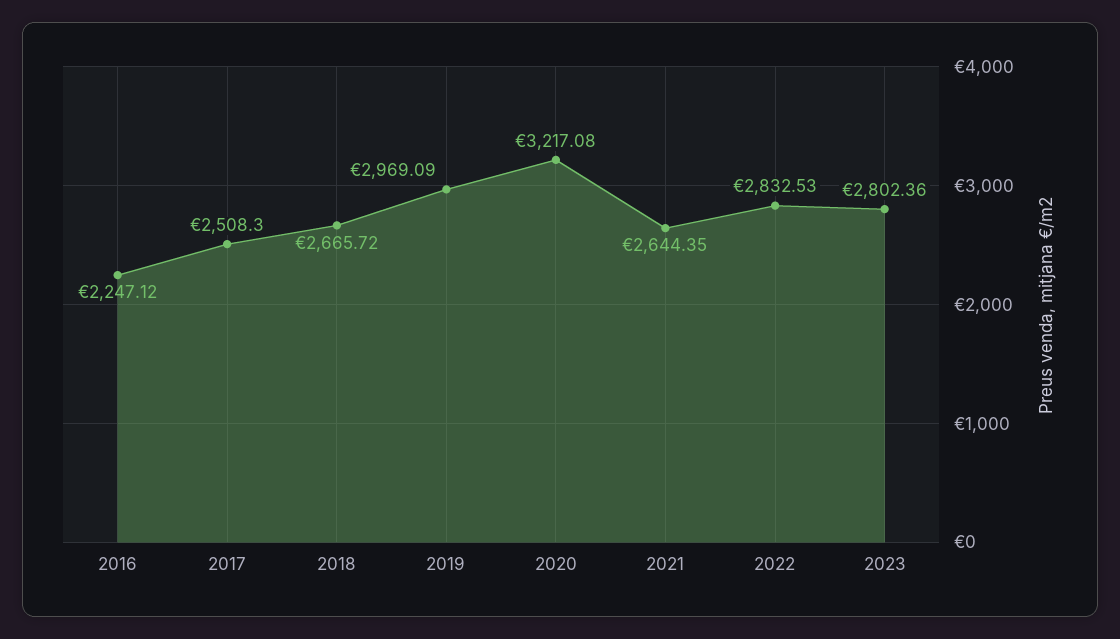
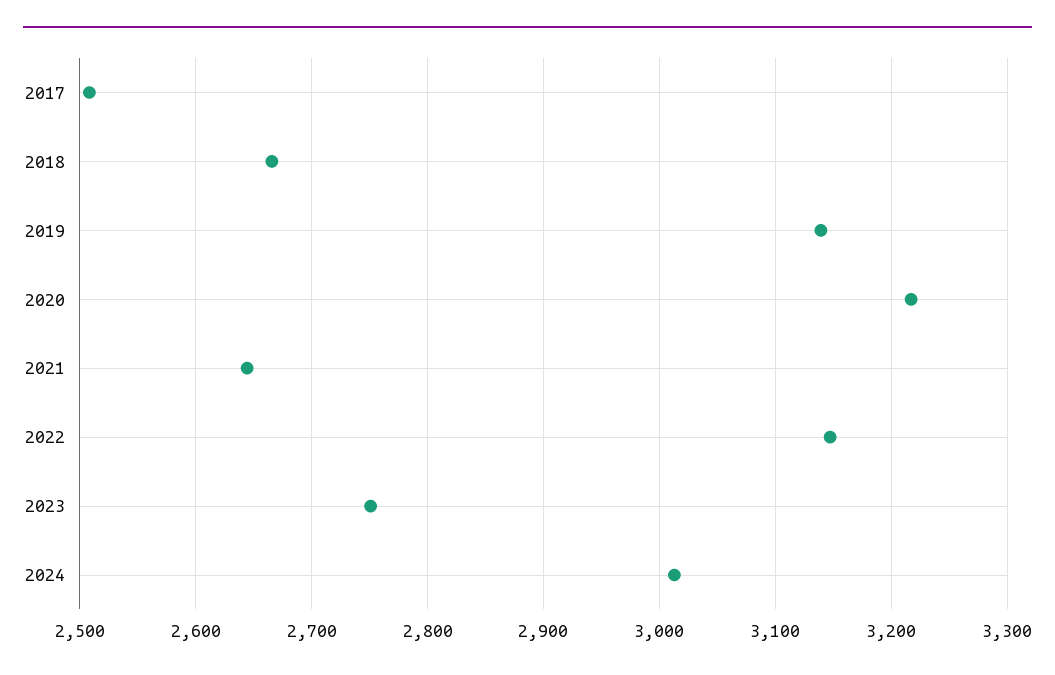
2016: 2247.12 -> none
2019: 2969.09 -> 3140
2022: 2832.53 -> 3150
2023: 2802.36 -> 2750
2024: none -> 3010

